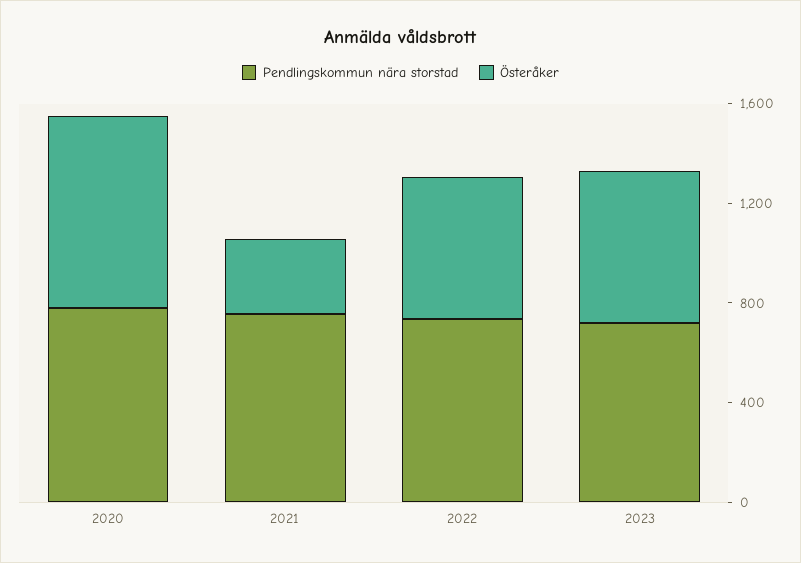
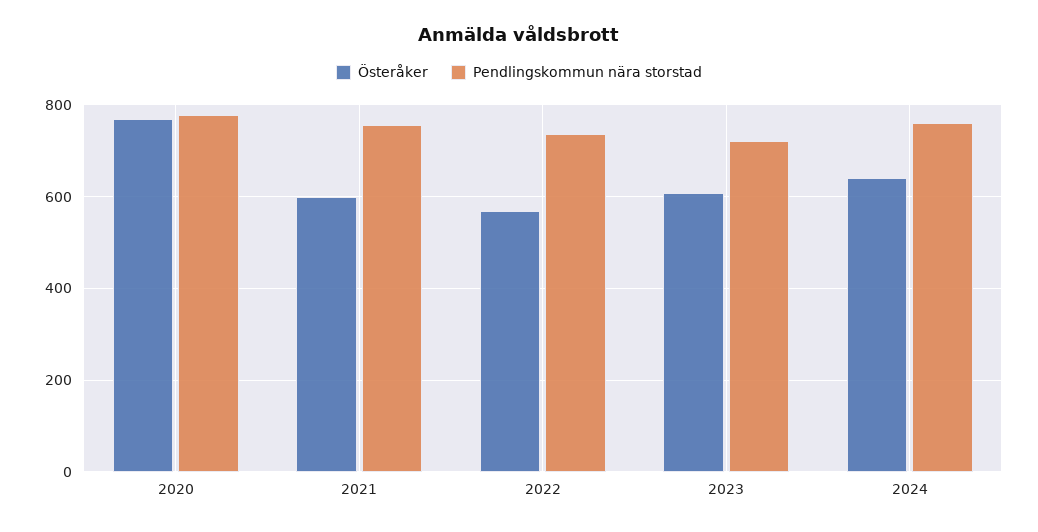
Österåker, 2021: 300 -> 600
Österåker, 2024: none -> 640
Pendlingskommun nära storstad, 2024: none -> 760

